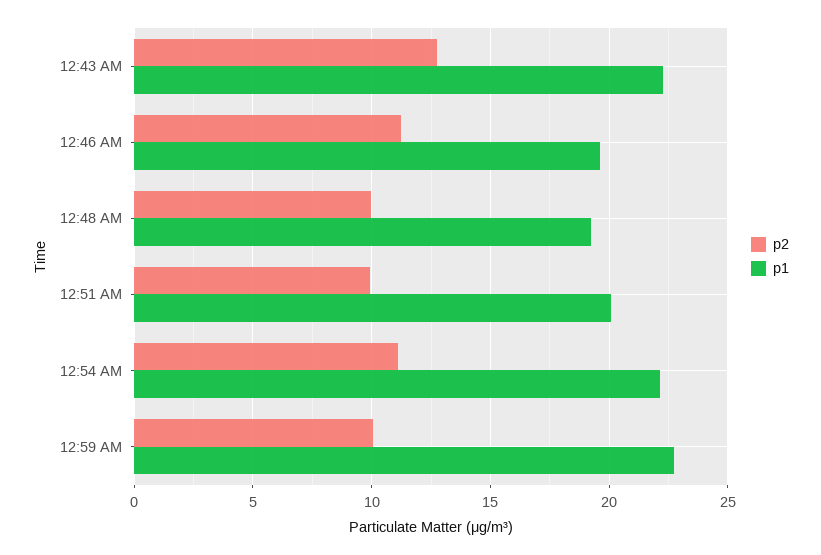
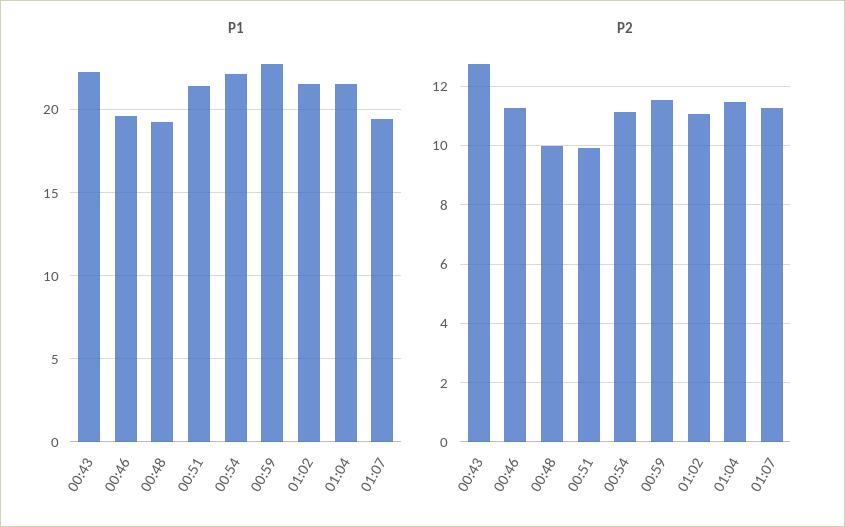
p1, 12:51 AM: 20 -> 21.5
p2, 12:59 AM: 10 -> 11.5
p1, 01:02: none -> 21.5
p1, 01:04: none -> 21.5
p1, 01:07: none -> 19.5
p2, 01:02: none -> 11
p2, 01:04: none -> 11.5
p2, 01:07: none -> 11.25

